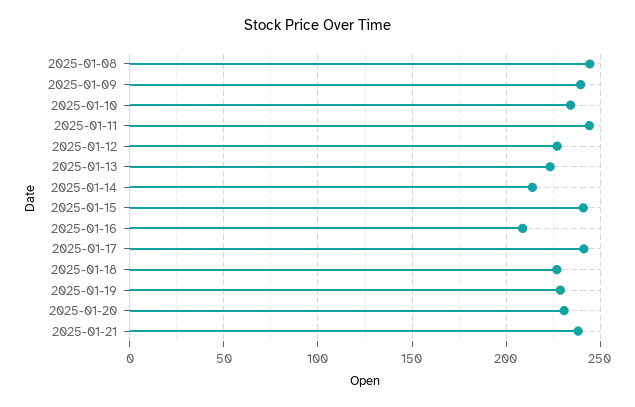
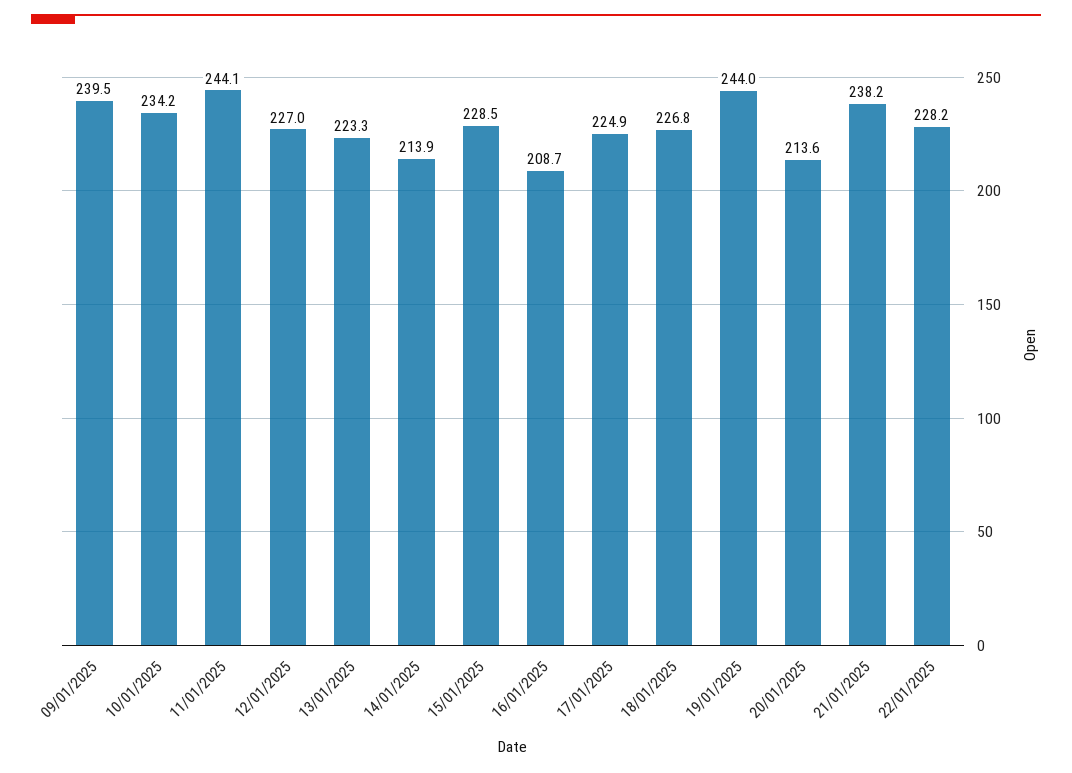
2025-01-08: 245 -> none
2025-01-15: 240 -> 228.5
2025-01-17: 240 -> 224.9
2025-01-19: 230 -> 244
2025-01-20: 230 -> 213.6
22/01/2025: none -> 228.2

